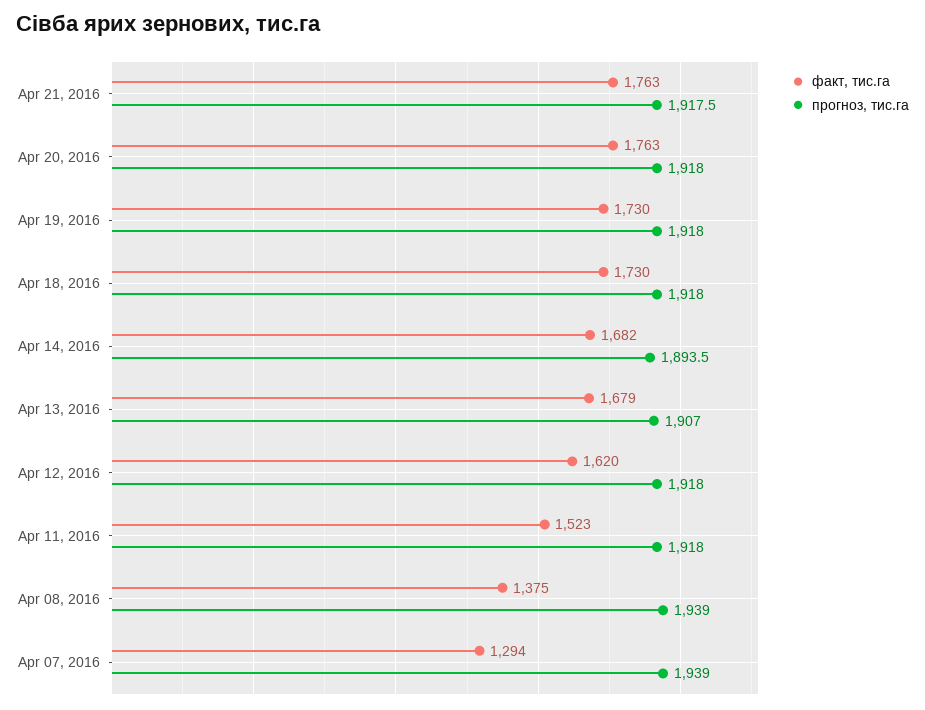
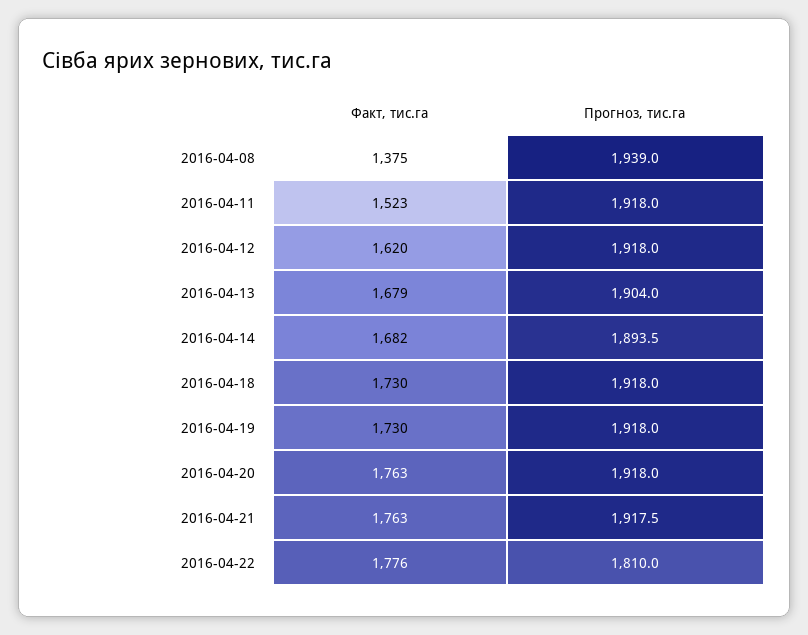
прогноз, тис.га, Apr 13, 2016: 1907 -> 1904
факт, тис.га, Apr 07, 2016: 1294 -> none
прогноз, тис.га, Apr 07, 2016: 1939 -> none
факт, тис.га, 2016-04-22: none -> 1776
прогноз, тис.га, 2016-04-22: none -> 1810

